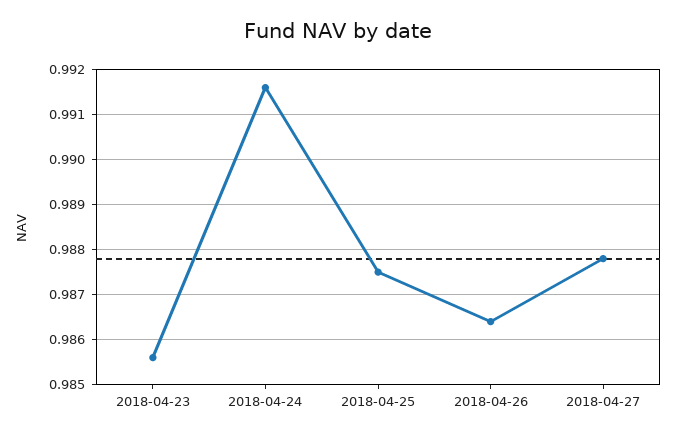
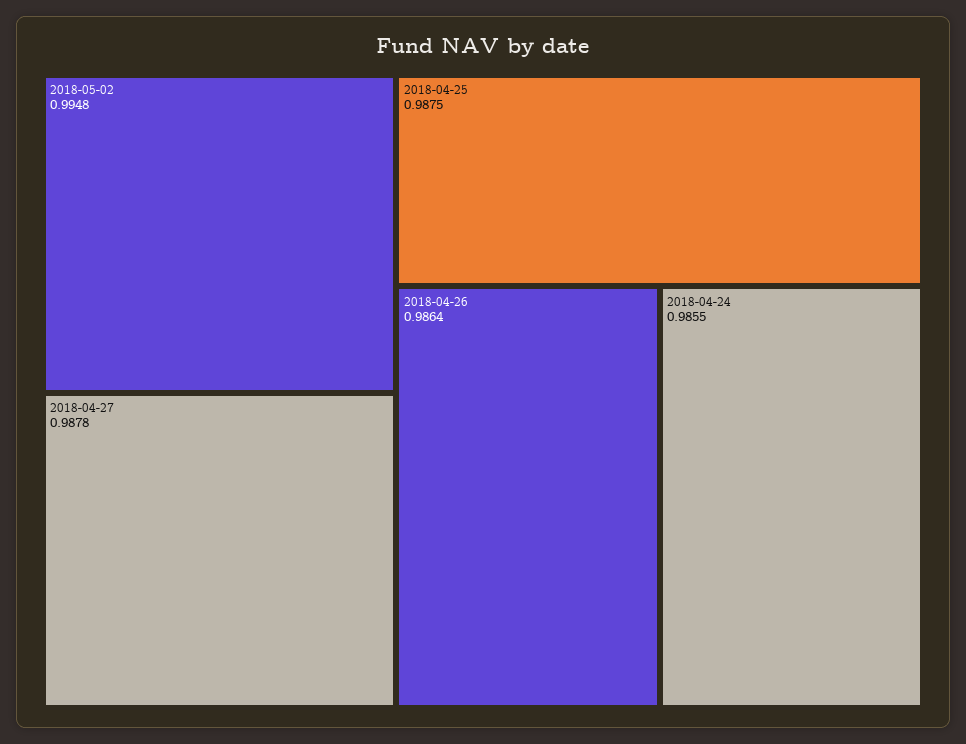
2018-04-23: 0.9855 -> none
2018-04-24: 0.9915 -> 0.9855
2018-05-02: none -> 0.9948

